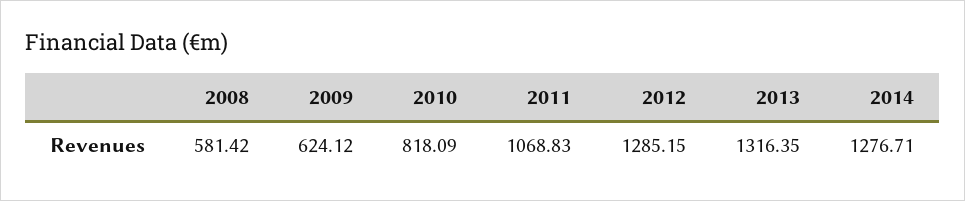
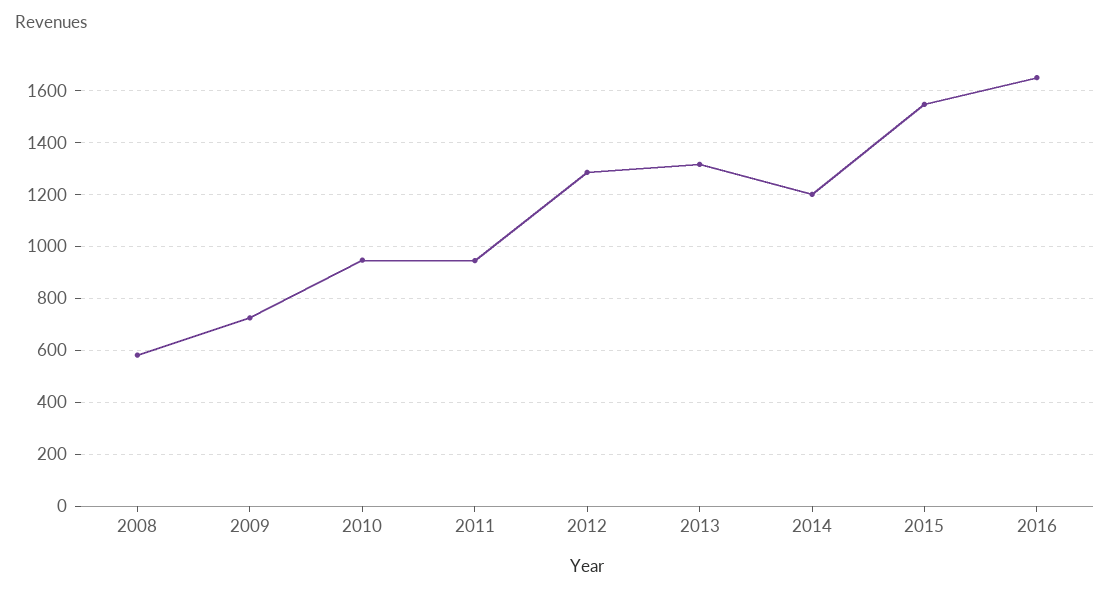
2009: 624.12 -> 725
2010: 818.09 -> 950
2011: 1068.83 -> 950
2014: 1276.71 -> 1200
2015: none -> 1550
2016: none -> 1650

